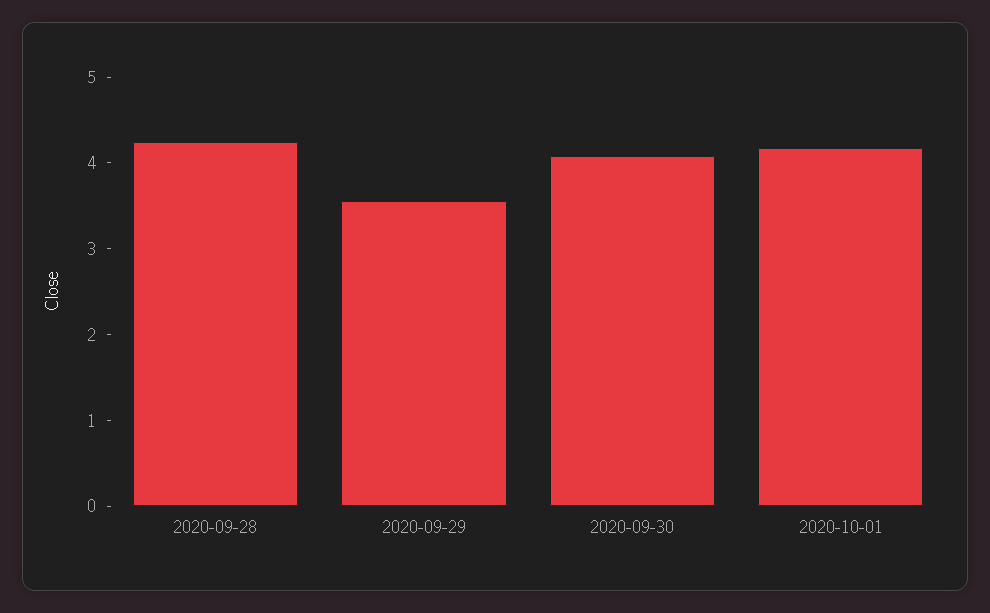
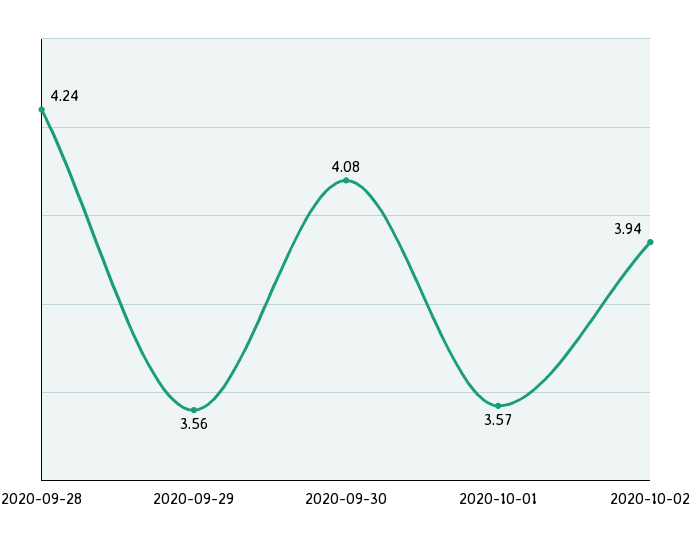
2020-10-01: 4.2 -> 3.57
2020-10-02: none -> 3.94

